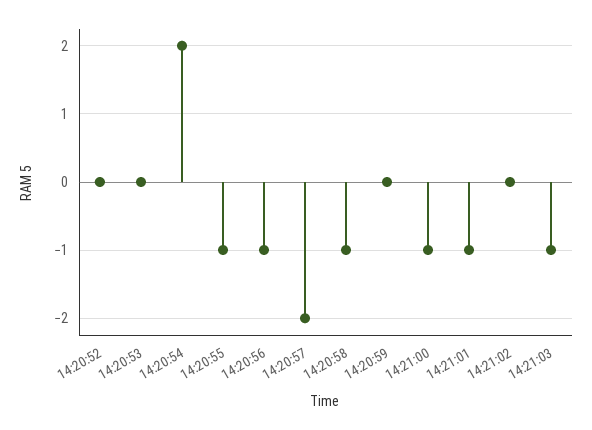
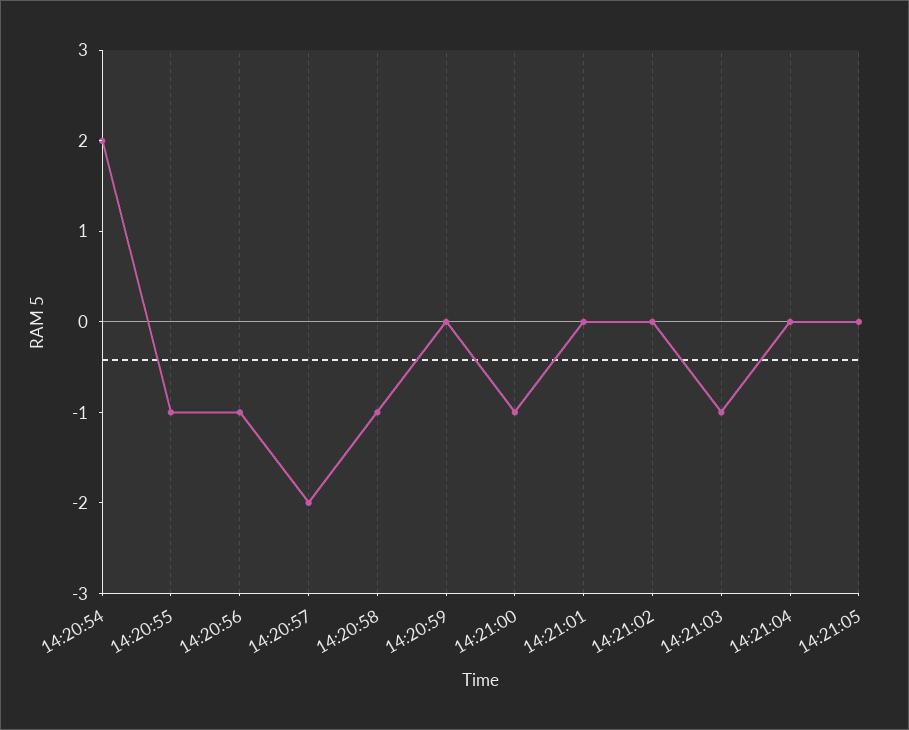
14:20:52: 0 -> none
14:20:53: 0 -> none
14:21:01: -1 -> 0
14:21:04: none -> 0
14:21:05: none -> 0

